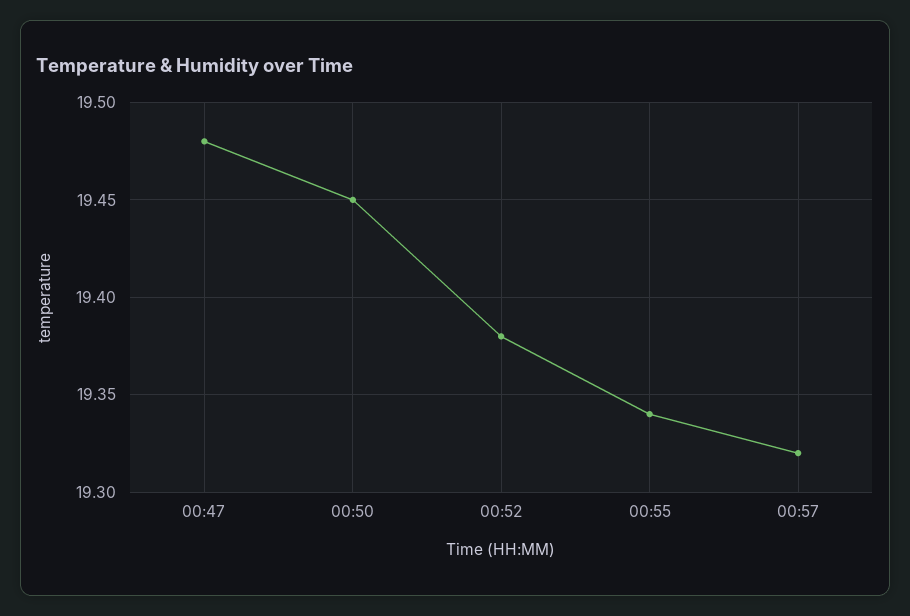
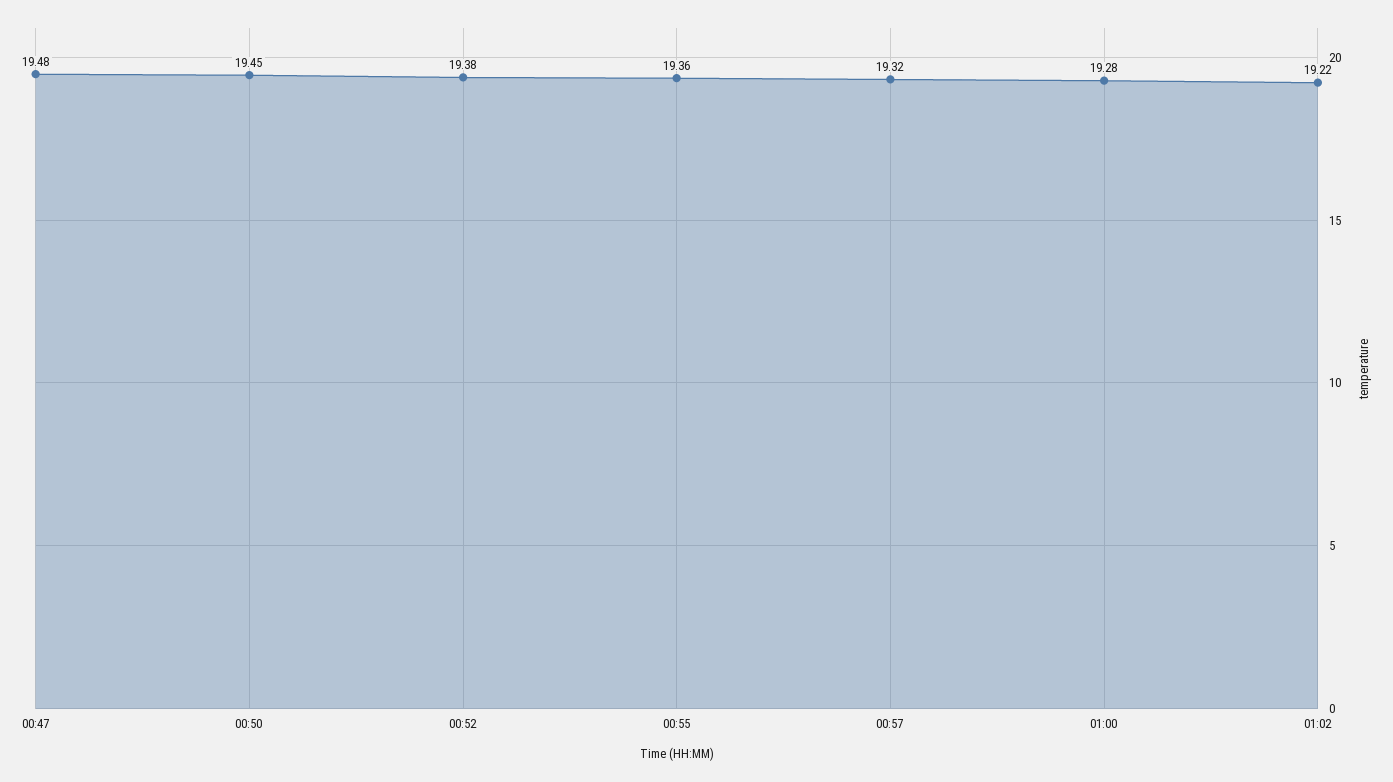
00:55: 19.34 -> 19.36
01:00: none -> 19.28
01:02: none -> 19.22

